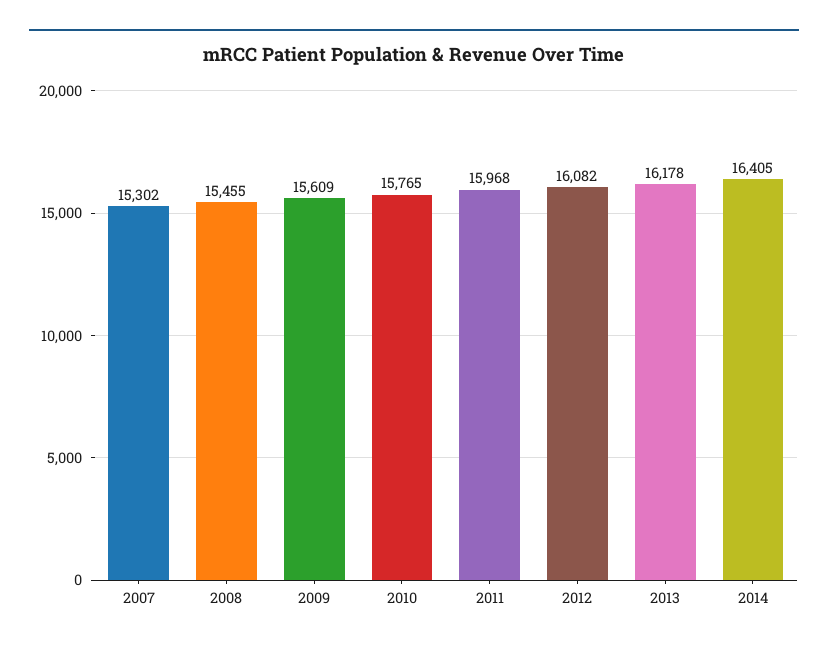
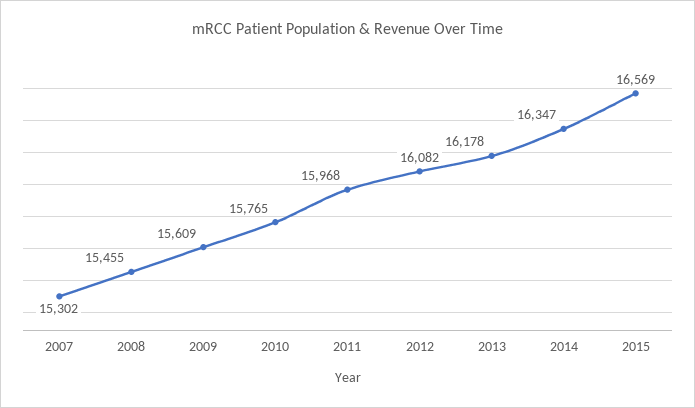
2014: 16405 -> 16347
2015: none -> 16569

